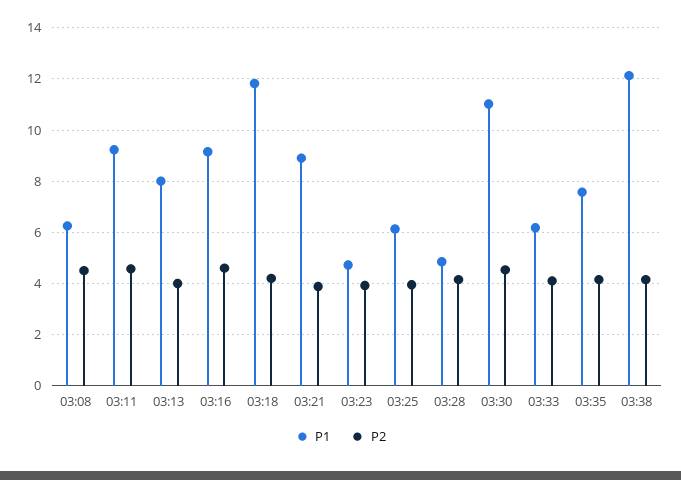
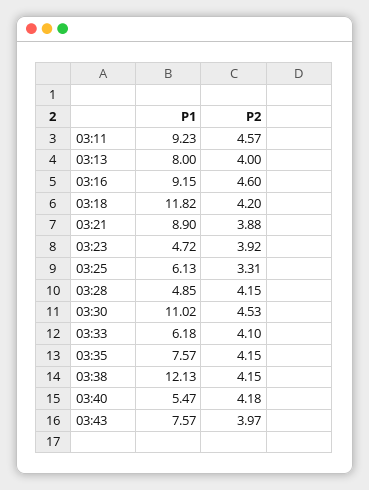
P1, 03:08: 6.25 -> none
P2, 03:08: 4.5 -> none
P2, 03:25: 4 -> 3.31
P1, 03:40: none -> 5.47
P2, 03:40: none -> 4.18
P1, 03:43: none -> 7.57
P2, 03:43: none -> 3.97

